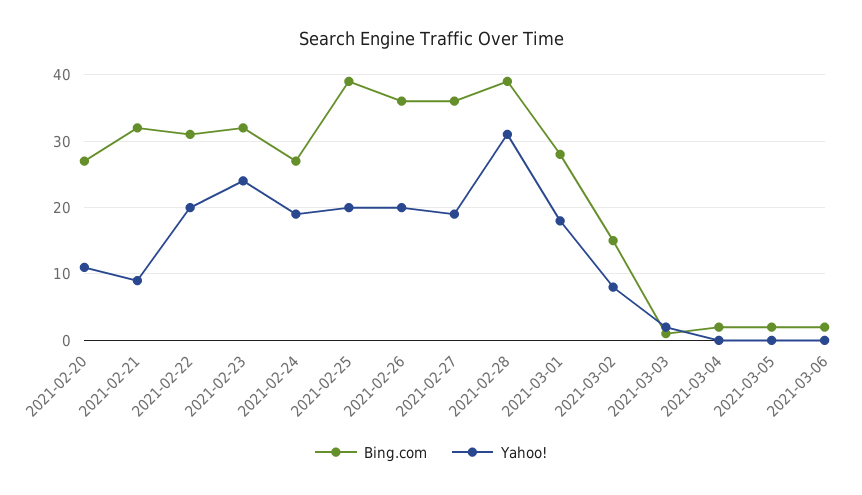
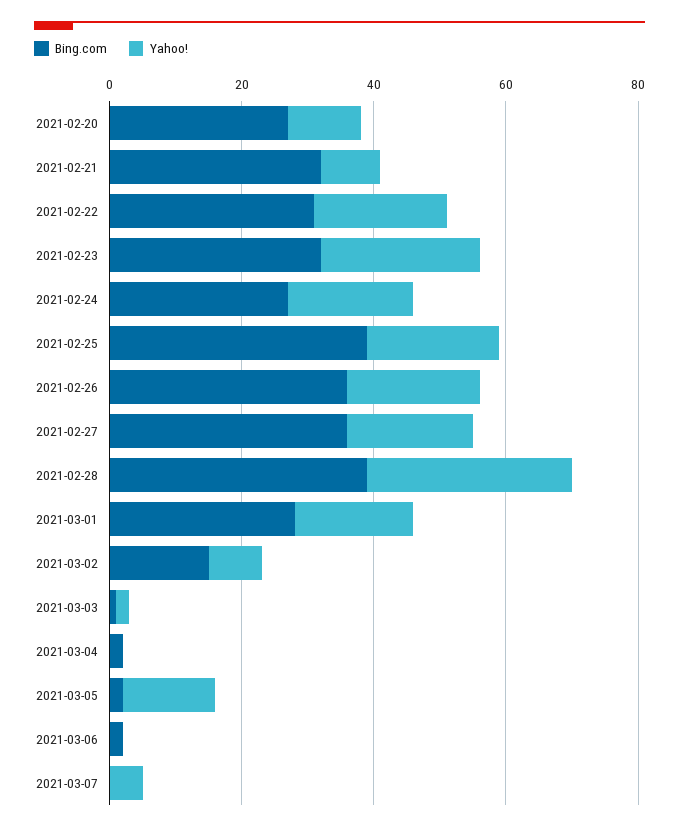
Yahoo!, 2021-03-05: 0 -> 15
Bing.com, 2021-03-07: none -> 0
Yahoo!, 2021-03-07: none -> 5

